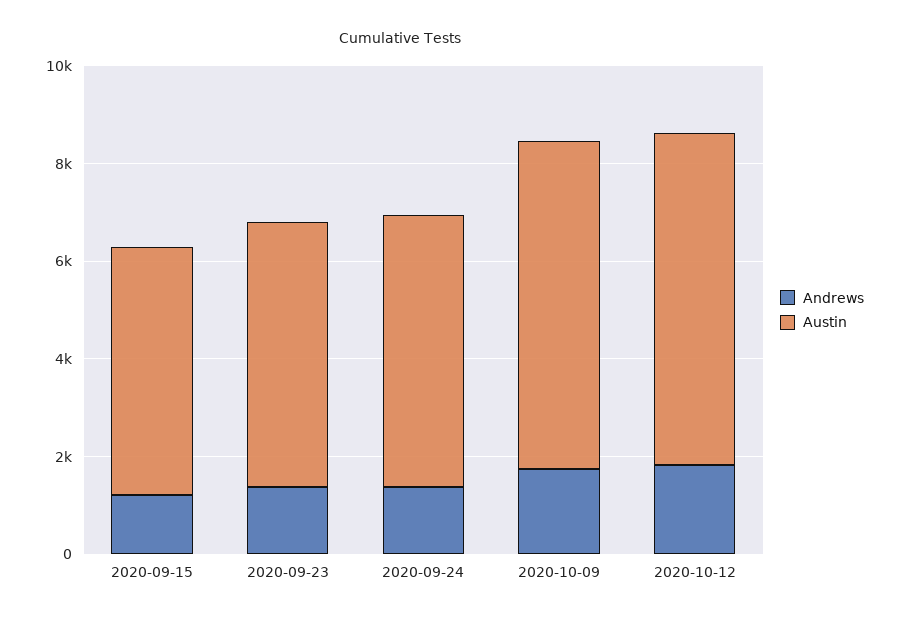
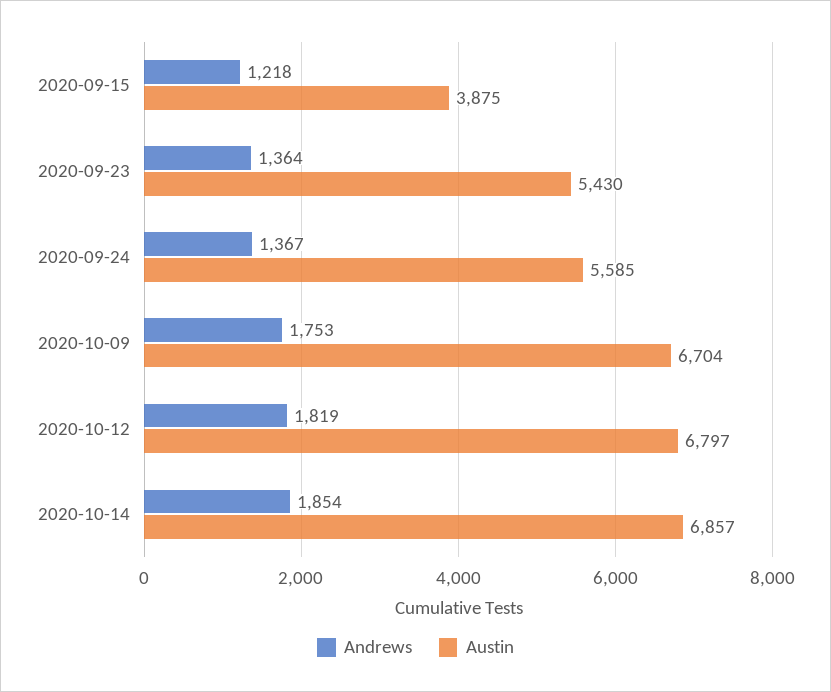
Austin, 2020-09-15: 5000 -> 3875
Andrews, 2020-10-14: none -> 1854
Austin, 2020-10-14: none -> 6857

